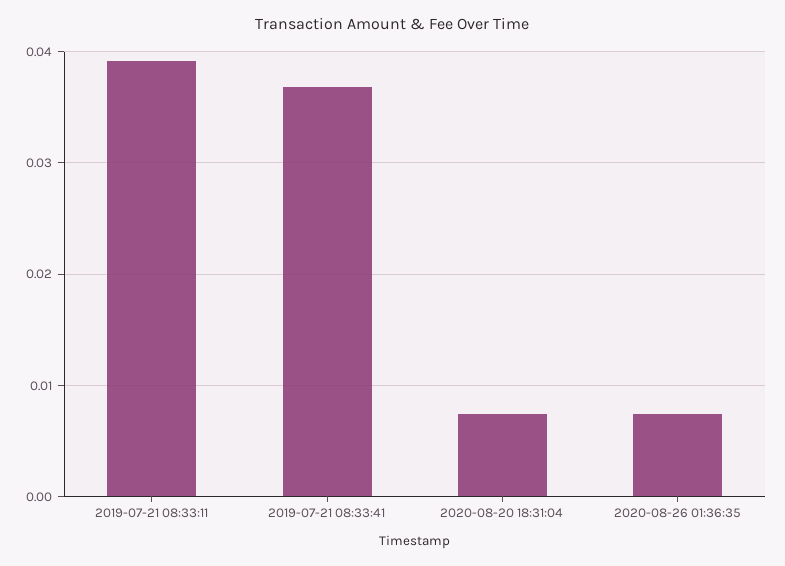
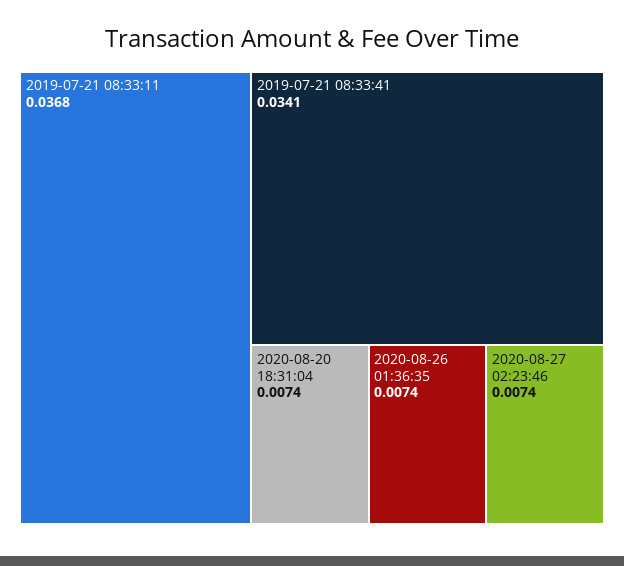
2019-07-21 08:33:11: 0.039 -> 0.0368
2019-07-21 08:33:41: 0.037 -> 0.0341
2020-08-27 02:23:46: none -> 0.0074

